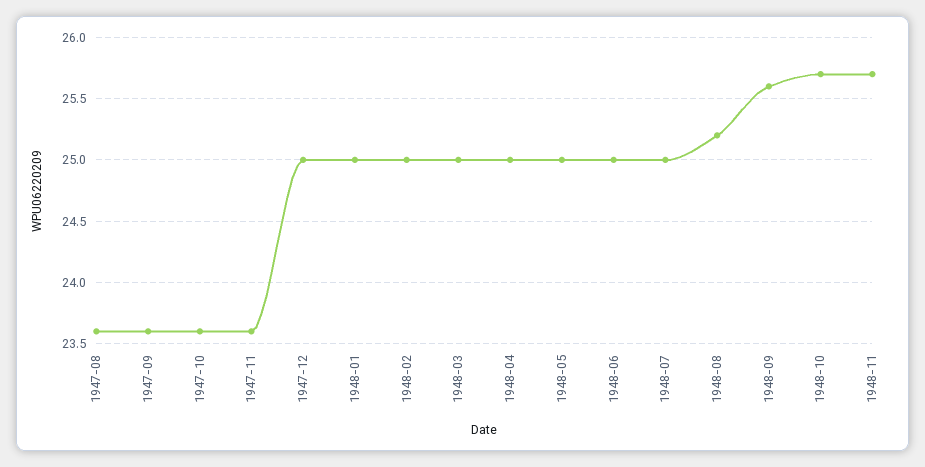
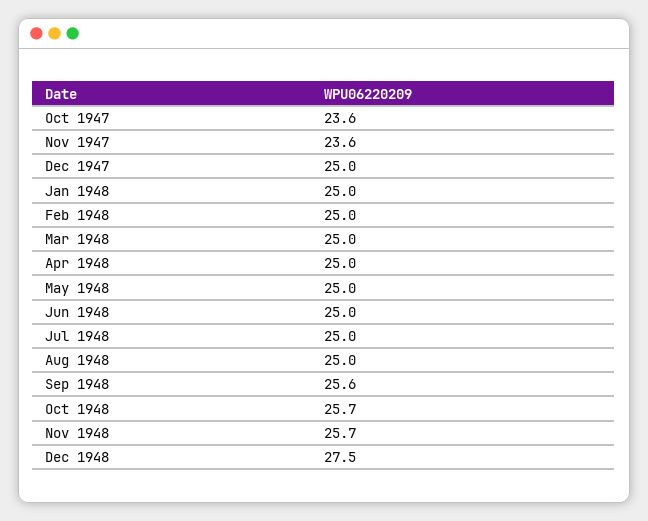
1947-08: 23.6 -> none
1947-09: 23.6 -> none
1948-08: 25.2 -> 25
Dec 1948: none -> 27.5

